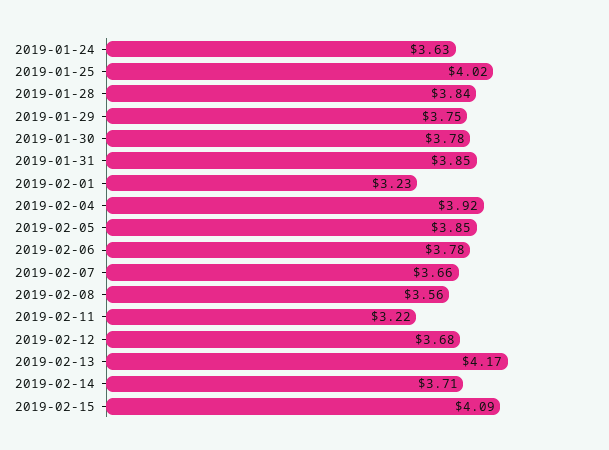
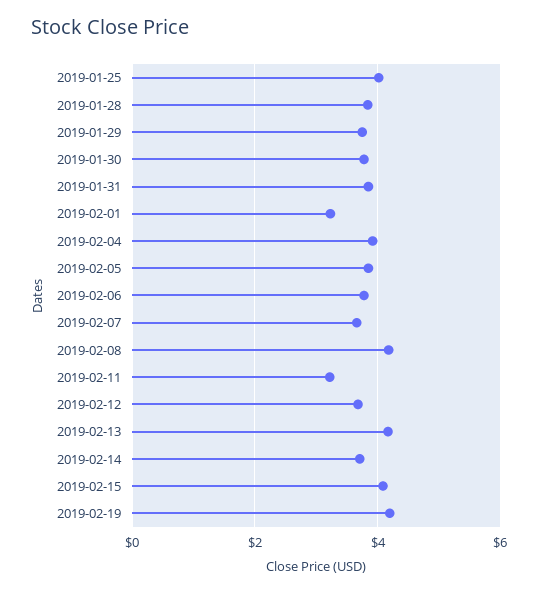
2019-01-24: 3.63 -> none
2019-02-08: 3.56 -> 4.2
2019-02-19: none -> 4.2

